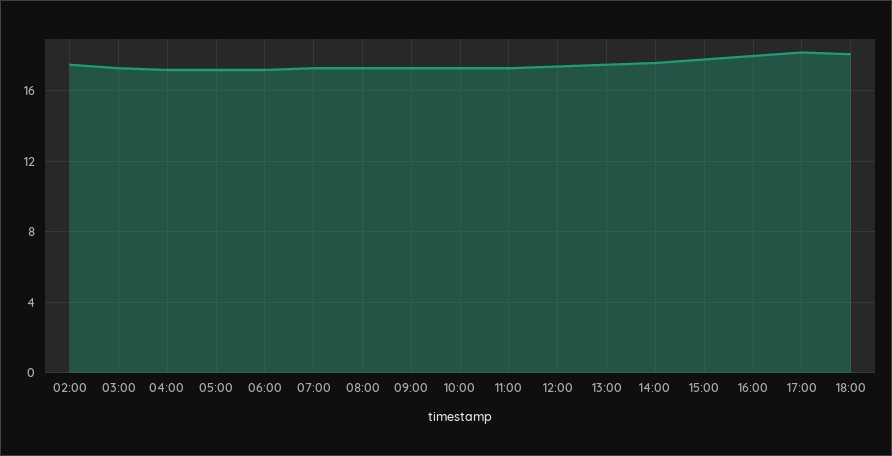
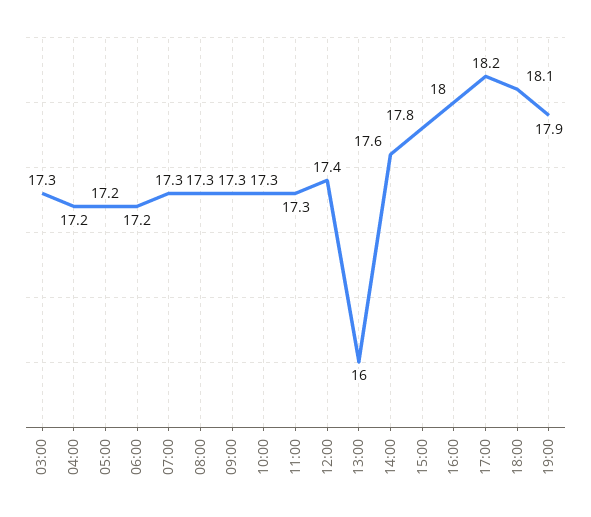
02:00: 17.5 -> none
13:00: 17.5 -> 16
19:00: none -> 17.9

